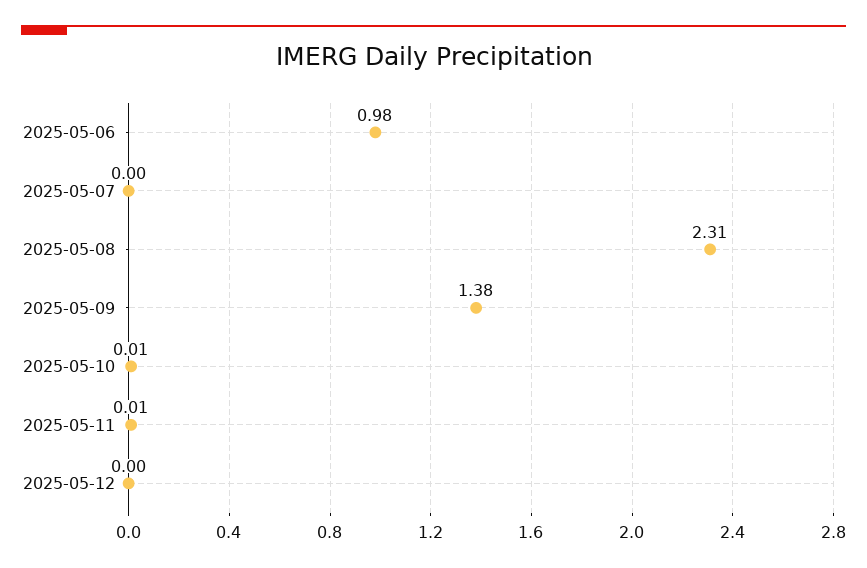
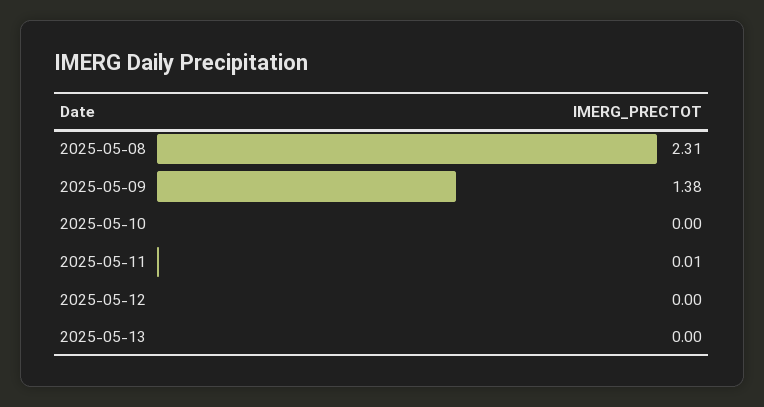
2025-05-06: 0.98 -> none
2025-05-07: 0 -> none
2025-05-10: 0.01 -> 0
2025-05-13: none -> 0

